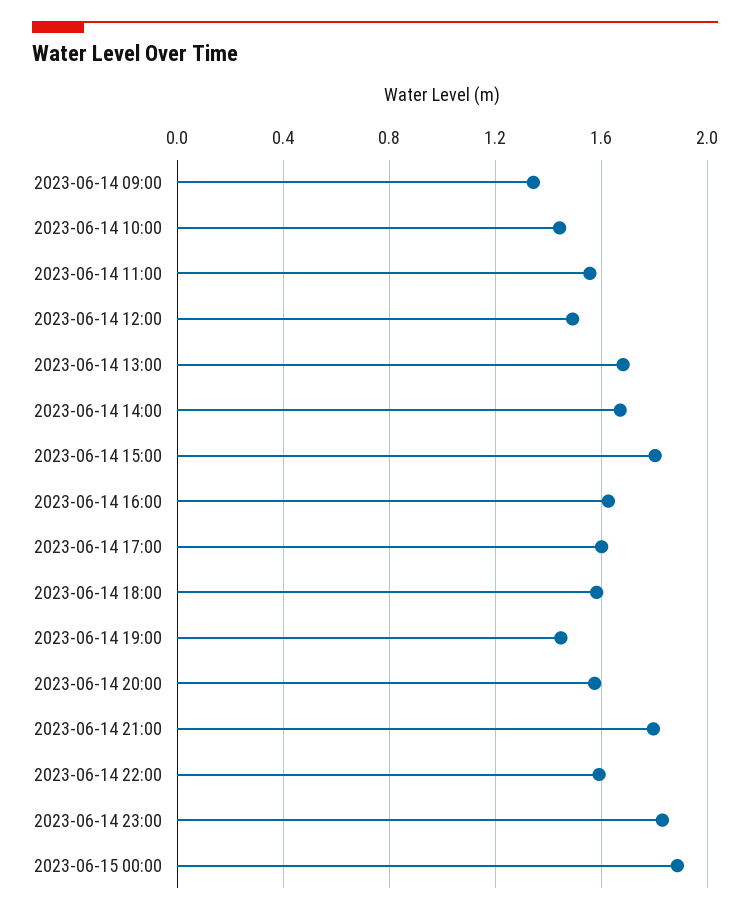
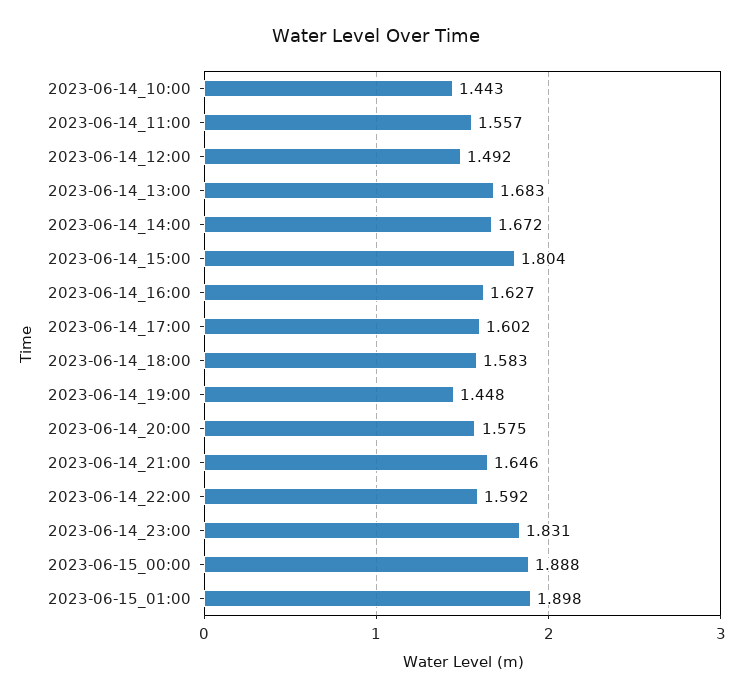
2023-06-14 09:00: 1.35 -> none
2023-06-14 21:00: 1.8 -> 1.646
2023-06-15_01:00: none -> 1.898

